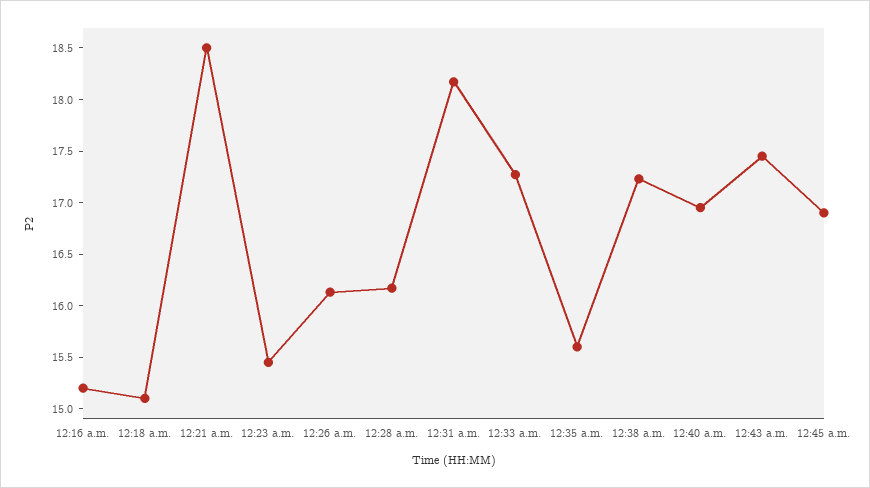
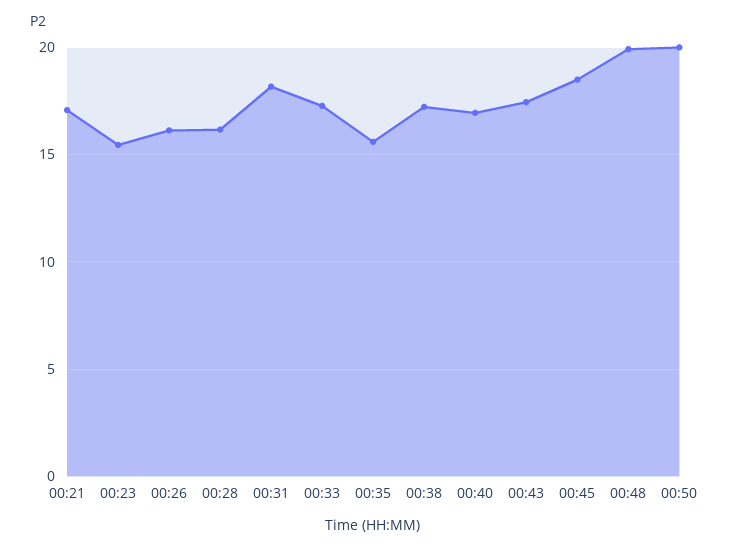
12:16 a.m.: 15.2 -> none
12:18 a.m.: 15.1 -> none
12:21 a.m.: 18.5 -> 17
12:45 a.m.: 16.9 -> 18.5
00:48: none -> 20
00:50: none -> 20

